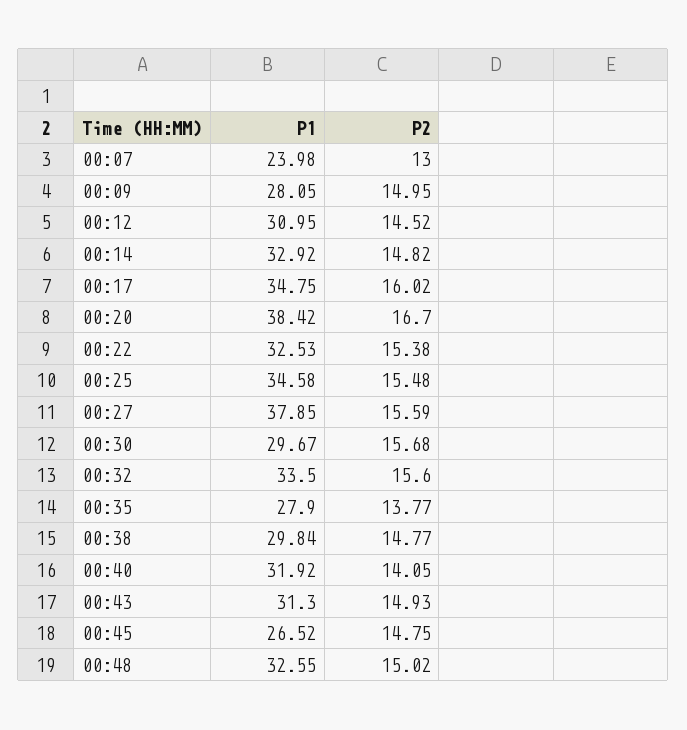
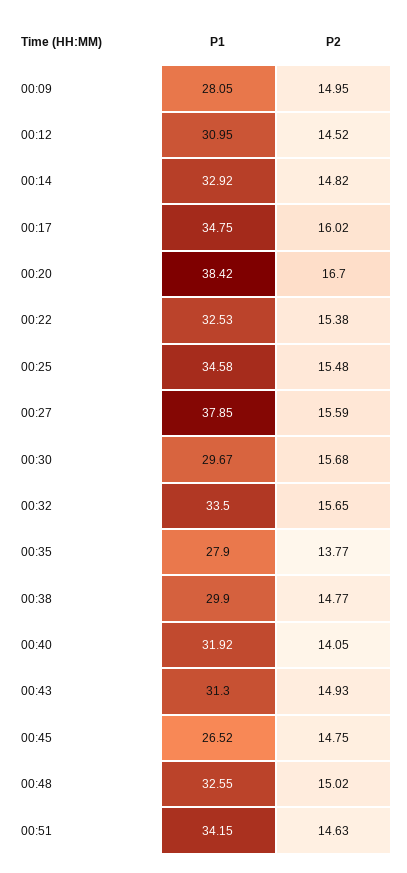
P1, 00:07: 23.98 -> none
P2, 00:07: 13 -> none
P2, 00:32: 15.6 -> 15.65
P1, 00:38: 29.84 -> 29.9
P1, 00:51: none -> 34.15
P2, 00:51: none -> 14.63

